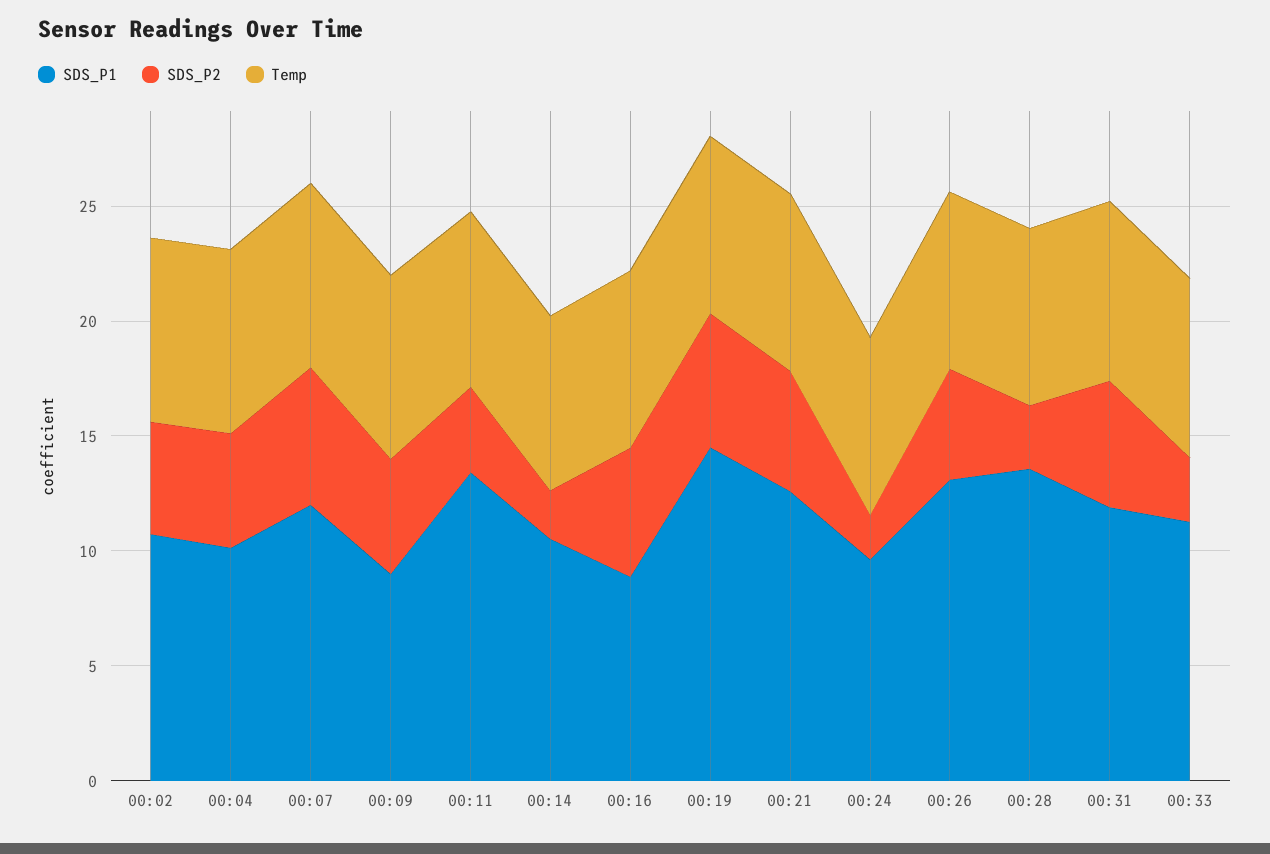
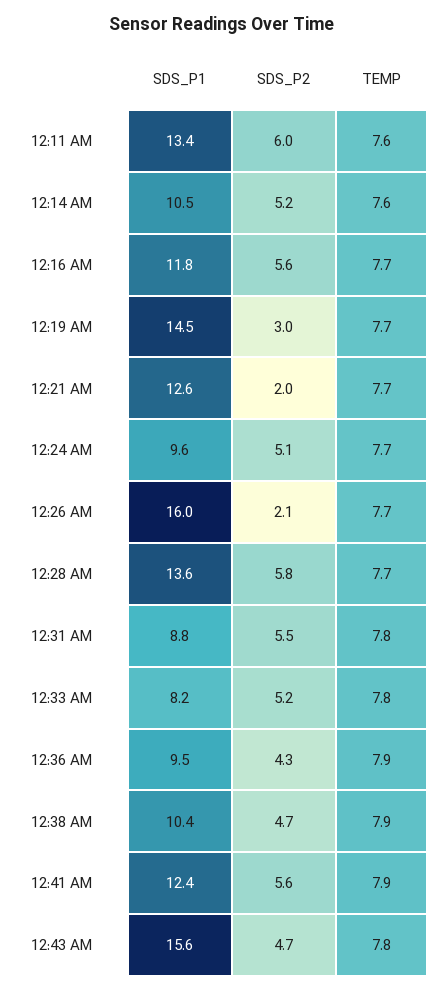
SDS_P1, 00:02: 11 -> none
SDS_P2, 00:02: 5 -> none
Temp, 00:02: 8 -> none
SDS_P1, 00:04: 10 -> none
SDS_P2, 00:04: 5 -> none
Temp, 00:04: 8 -> none
SDS_P1, 00:07: 12 -> none
SDS_P2, 00:07: 6 -> none
Temp, 00:07: 8 -> none
SDS_P1, 00:09: 9 -> none
SDS_P2, 00:09: 5 -> none
Temp, 00:09: 8 -> none
SDS_P2, 00:11: 4 -> 6
SDS_P2, 00:14: 2 -> 5.2
SDS_P1, 00:16: 9 -> 11.8
SDS_P2, 00:19: 6 -> 3
SDS_P2, 00:21: 5 -> 2
SDS_P2, 00:24: 2 -> 5.1
SDS_P1, 00:26: 13 -> 16
SDS_P2, 00:26: 5 -> 2.1
SDS_P2, 00:28: 3 -> 5.8
SDS_P1, 00:31: 12 -> 8.8
SDS_P1, 00:33: 11 -> 8.2
SDS_P2, 00:33: 3 -> 5.2
SDS_P1, 12:36 AM: none -> 9.5
SDS_P2, 12:36 AM: none -> 4.3
Temp, 12:36 AM: none -> 7.9
SDS_P1, 12:38 AM: none -> 10.4
SDS_P2, 12:38 AM: none -> 4.7
Temp, 12:38 AM: none -> 7.9
SDS_P1, 12:41 AM: none -> 12.4
SDS_P2, 12:41 AM: none -> 5.6
Temp, 12:41 AM: none -> 7.9
SDS_P1, 12:43 AM: none -> 15.6
SDS_P2, 12:43 AM: none -> 4.7
Temp, 12:43 AM: none -> 7.8

